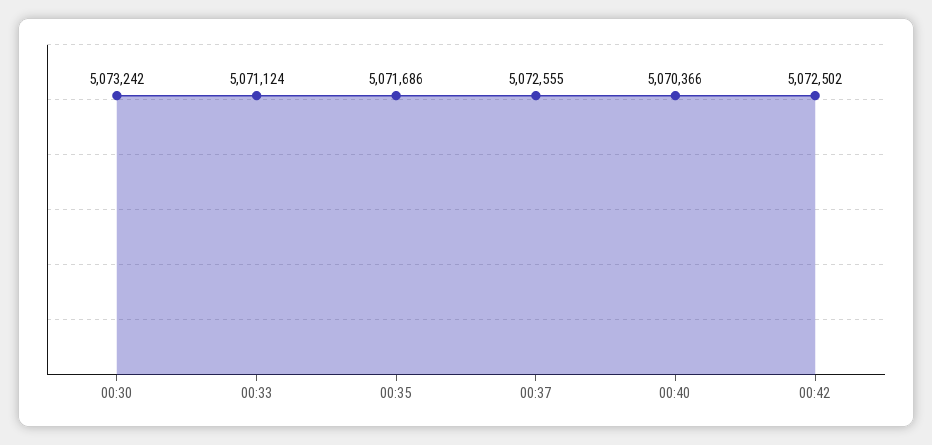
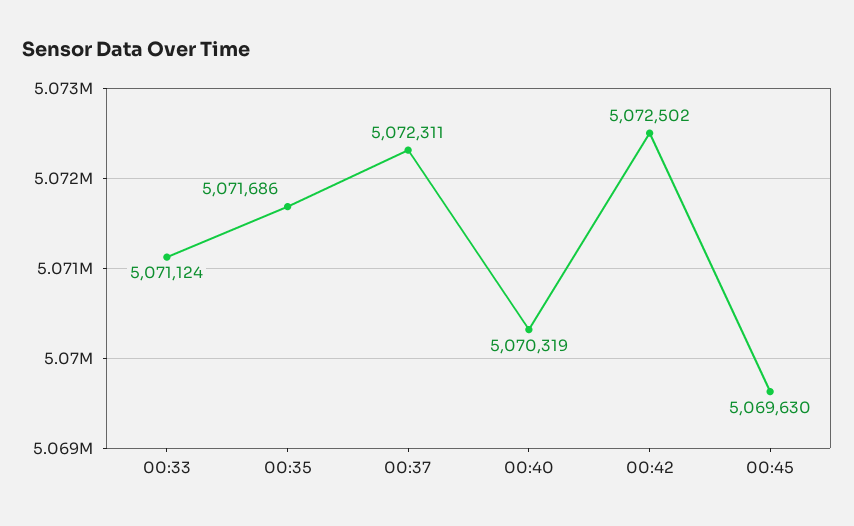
00:30: 5073242 -> none
00:37: 5072555 -> 5072311
00:40: 5070366 -> 5070319
00:45: none -> 5069630

